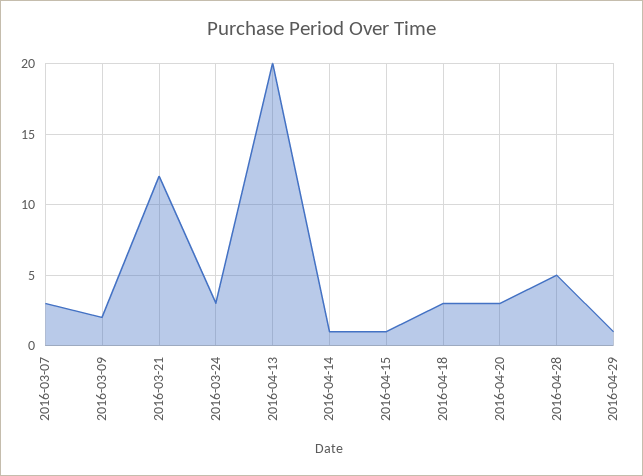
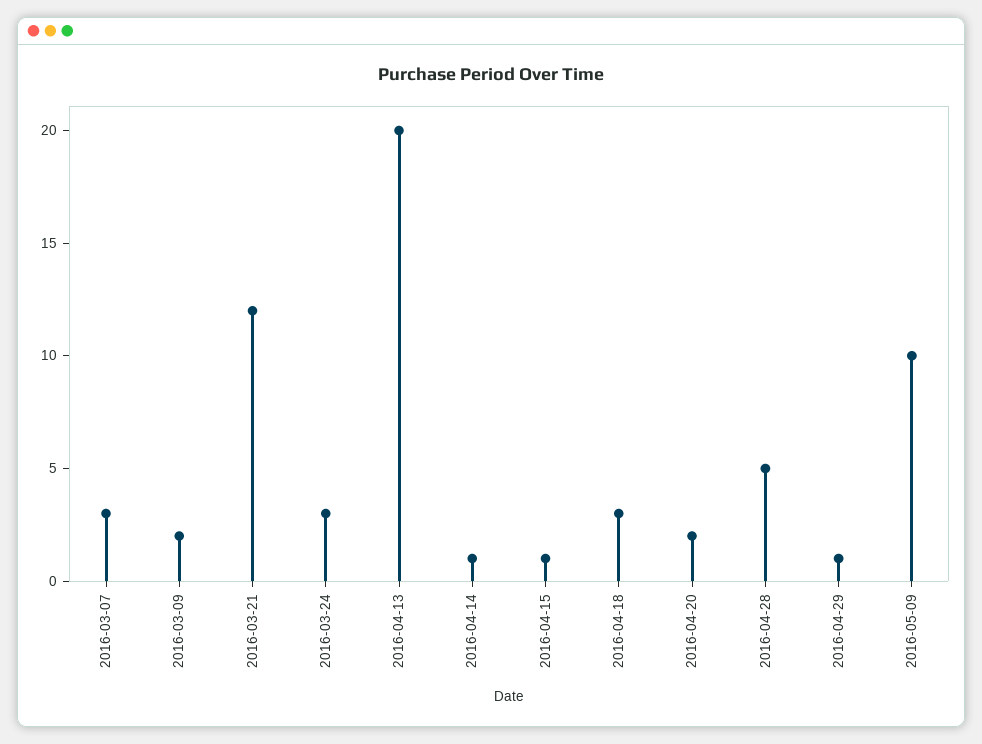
2016-04-20: 3 -> 2
2016-05-09: none -> 10

